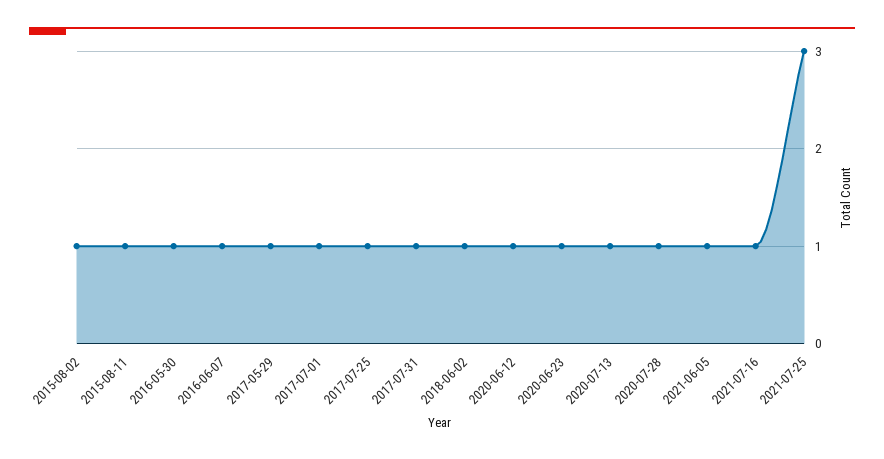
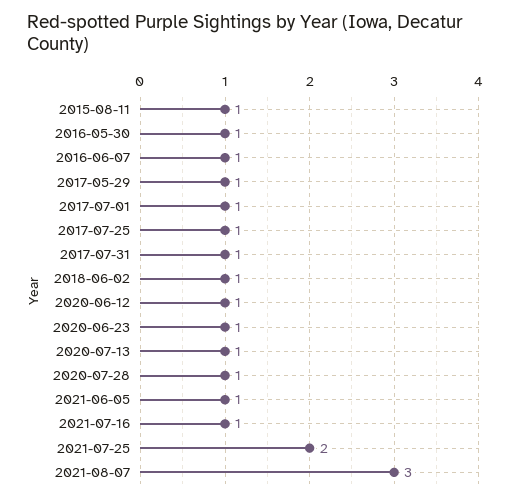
2015-08-02: 1 -> none
2021-07-25: 3 -> 2
2021-08-07: none -> 3

